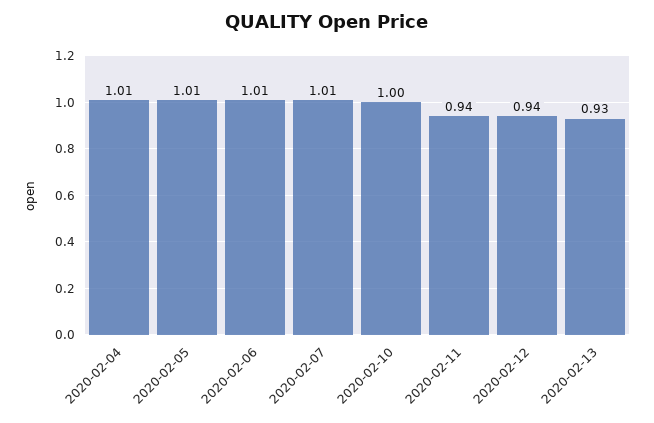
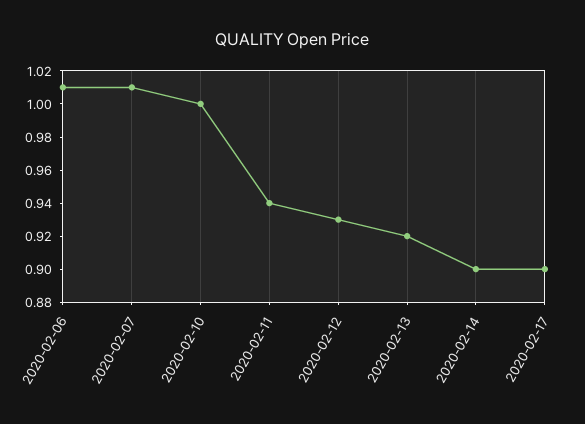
2020-02-04: 1.01 -> none
2020-02-05: 1.01 -> none
2020-02-12: 0.94 -> 0.93
2020-02-13: 0.93 -> 0.92
2020-02-14: none -> 0.9
2020-02-17: none -> 0.9

